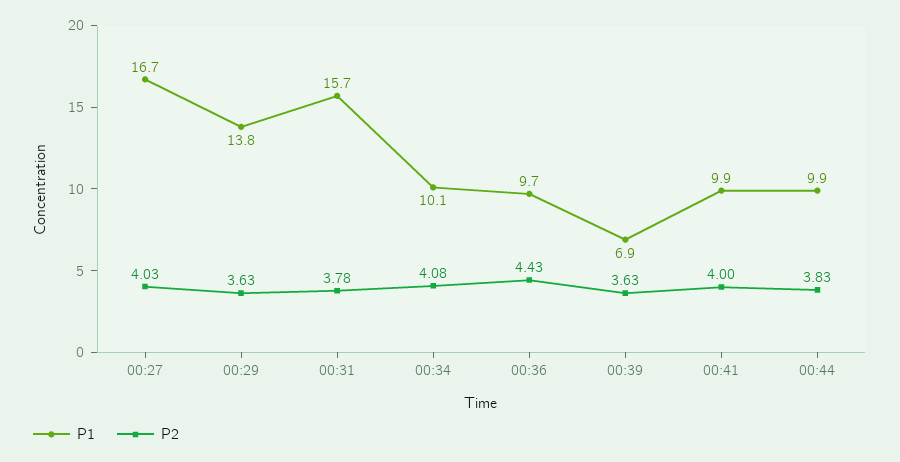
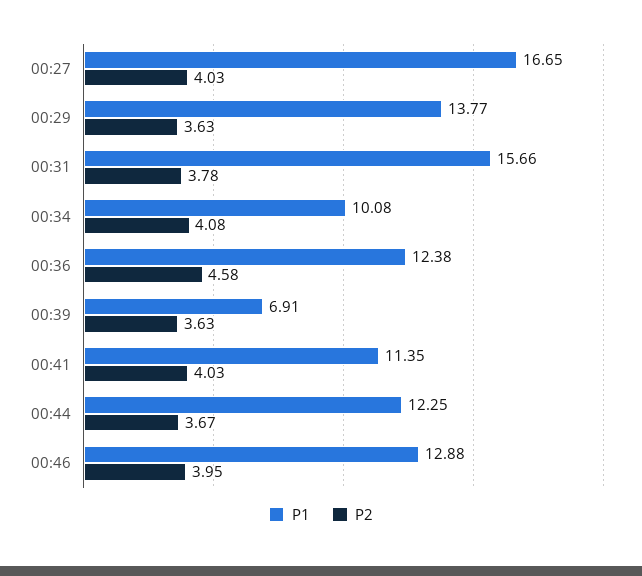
P1, 00:36: 9.7 -> 12.38
P2, 00:36: 4.43 -> 4.58
P1, 00:41: 9.9 -> 11.35
P2, 00:41: 4 -> 4.03
P1, 00:44: 9.9 -> 12.25
P2, 00:44: 3.83 -> 3.67
P1, 00:46: none -> 12.88
P2, 00:46: none -> 3.95

